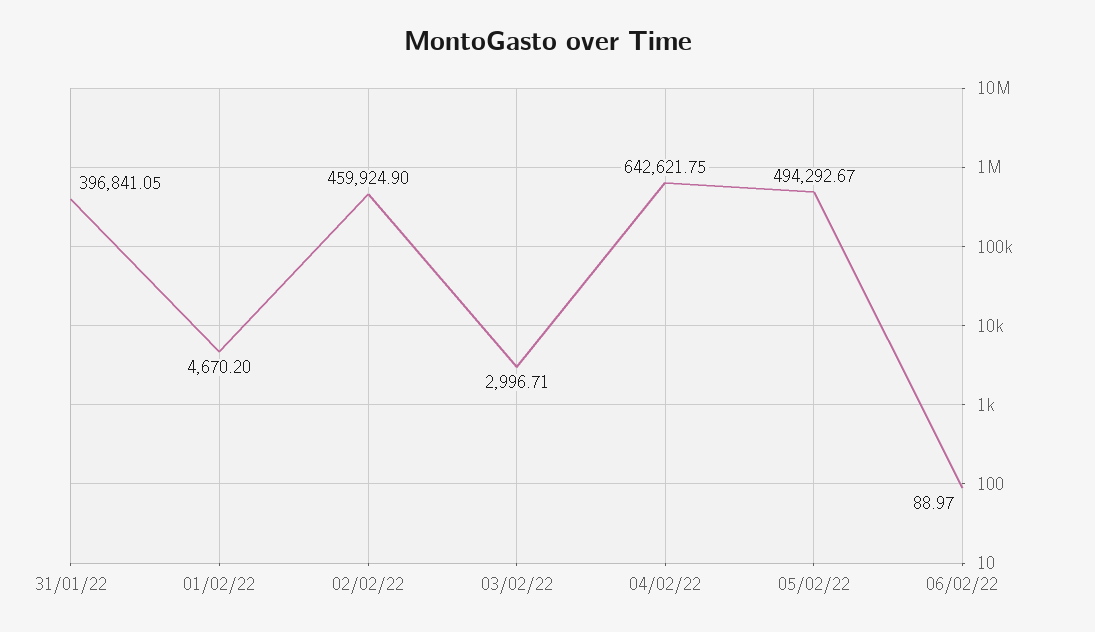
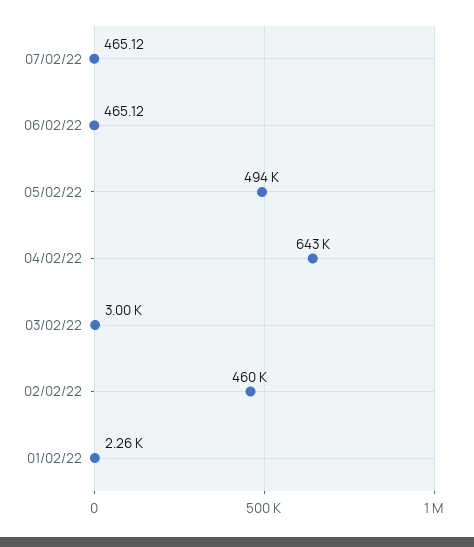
31/01/22: 396841.05 -> none
01/02/22: 4670.2 -> 2260
06/02/22: 88.97 -> 465.12
07/02/22: none -> 465.12

